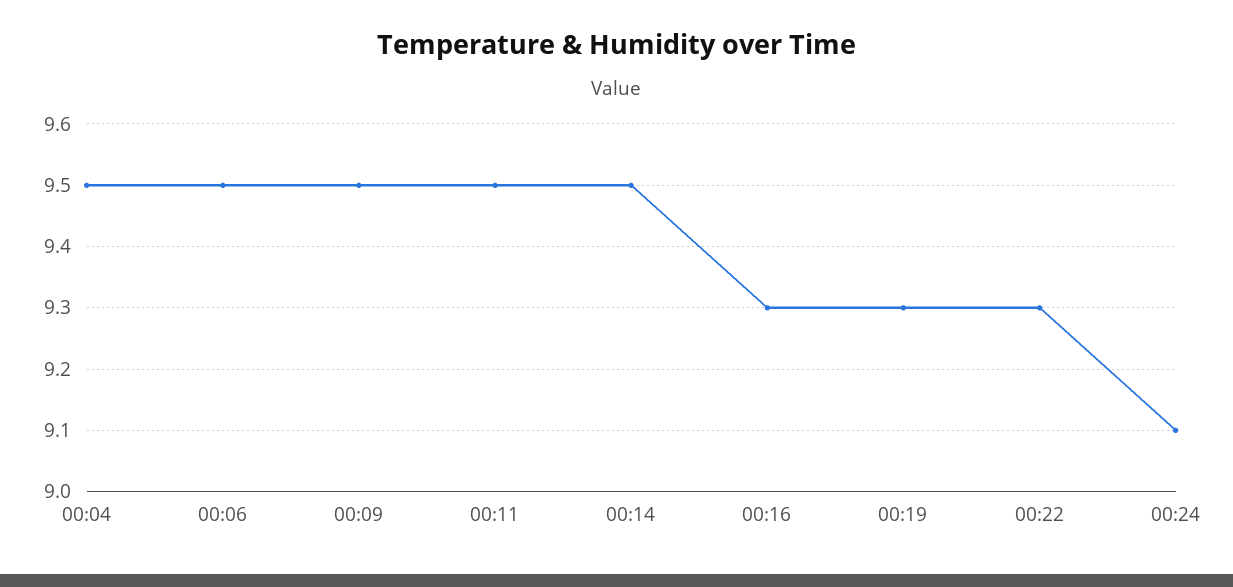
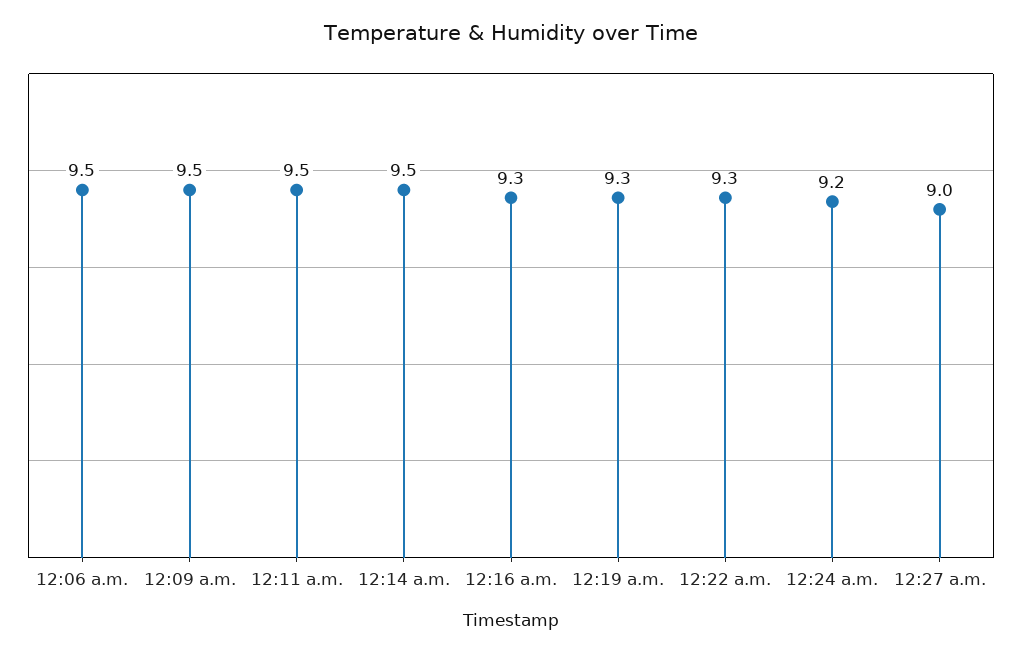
00:04: 9.5 -> none
00:24: 9.1 -> 9.2
12:27 a.m.: none -> 9

